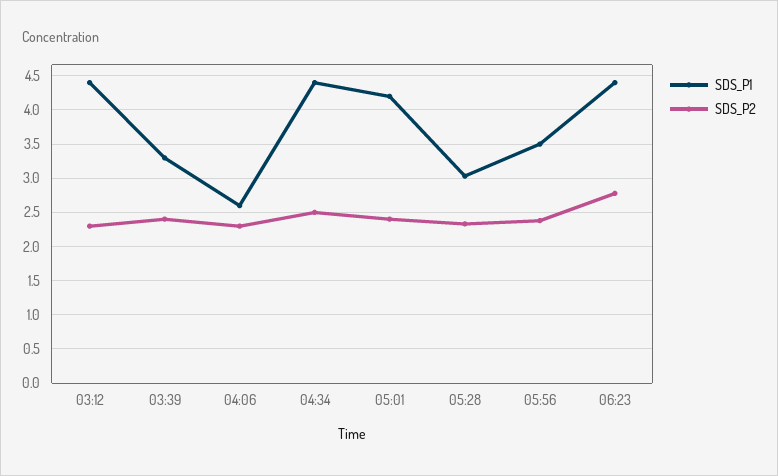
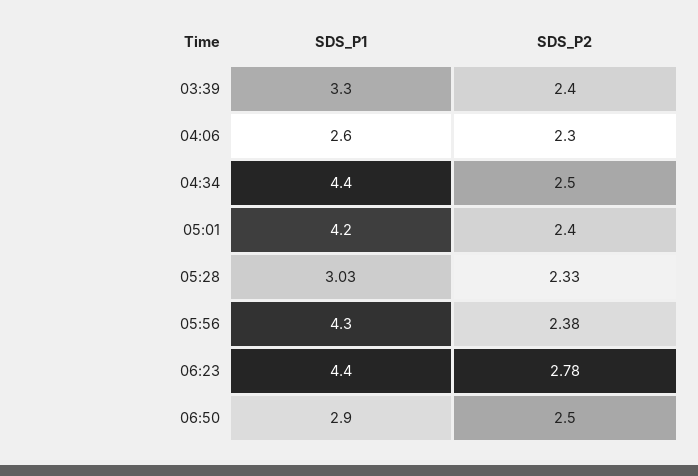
SDS_P1, 03:12: 4.4 -> none
SDS_P2, 03:12: 2.3 -> none
SDS_P1, 05:56: 3.5 -> 4.3
SDS_P1, 06:50: none -> 2.9
SDS_P2, 06:50: none -> 2.5

